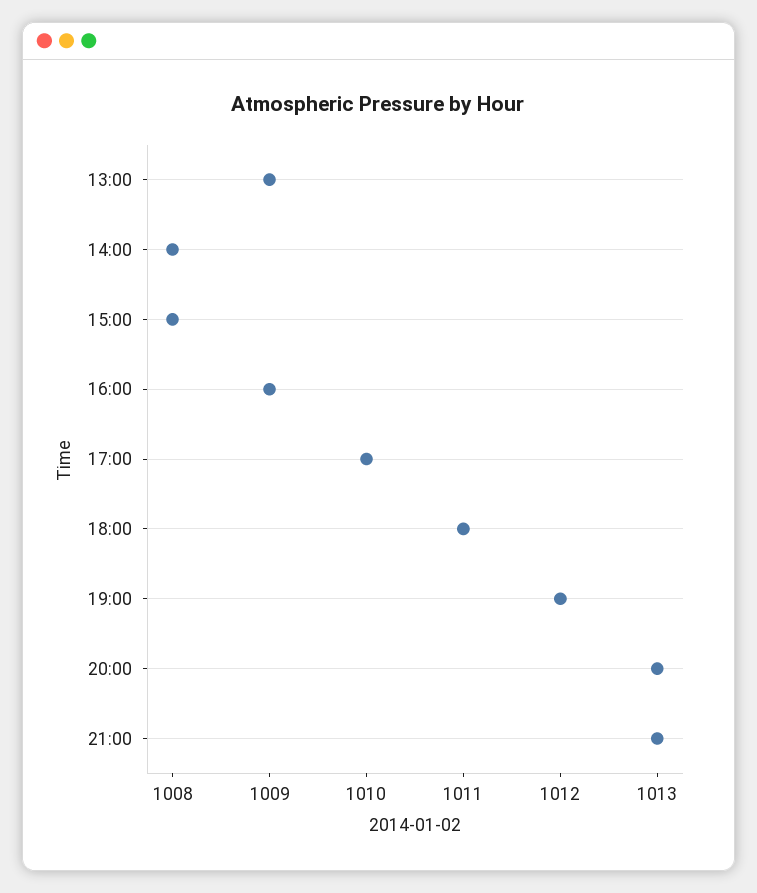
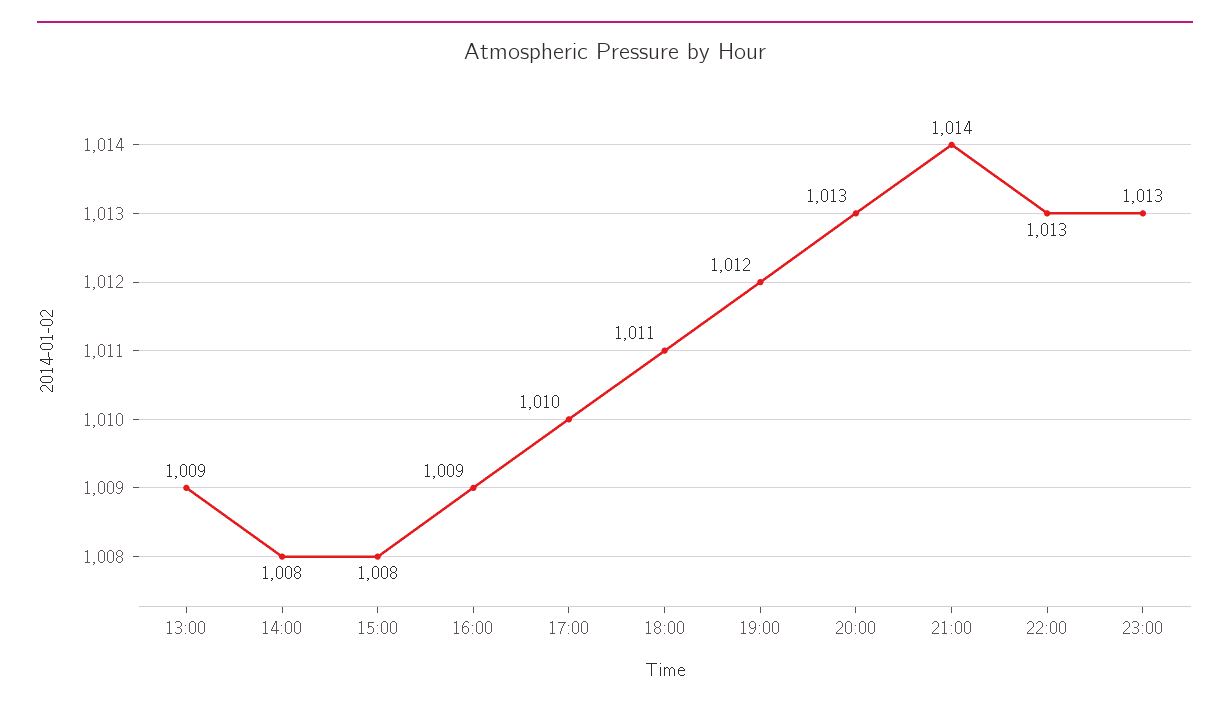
21:00: 1013 -> 1014
22:00: none -> 1013
23:00: none -> 1013

